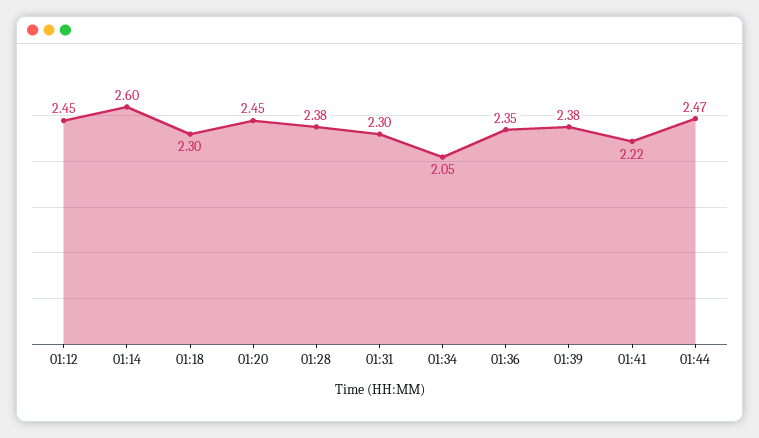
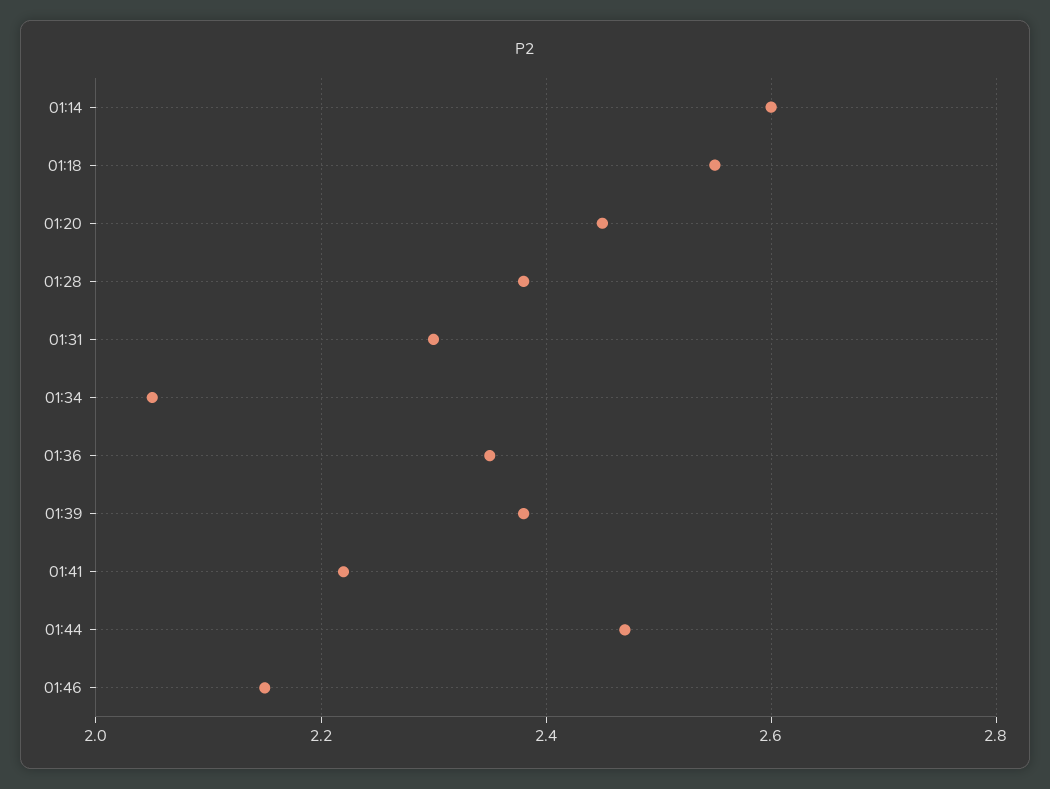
01:12: 2.45 -> none
01:18: 2.3 -> 2.55
01:46: none -> 2.15

